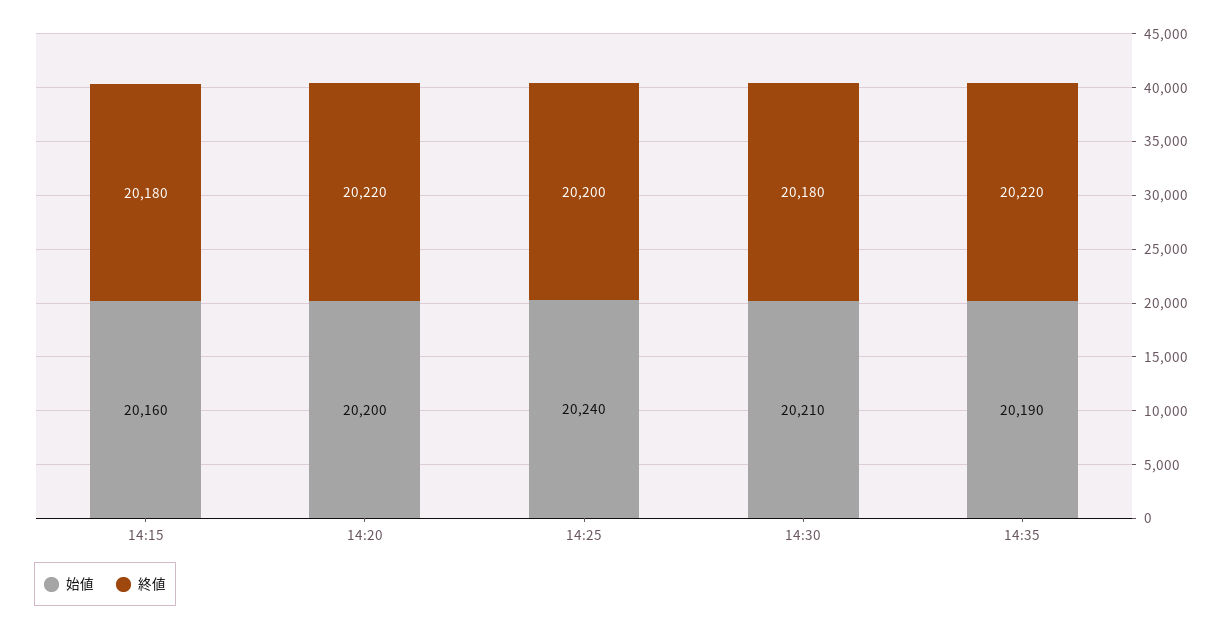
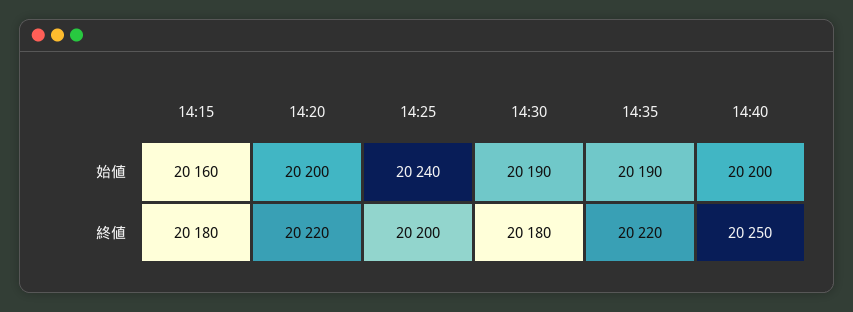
始値, 14:30: 20210 -> 20190
始値, 14:40: none -> 20200
終値, 14:40: none -> 20250

